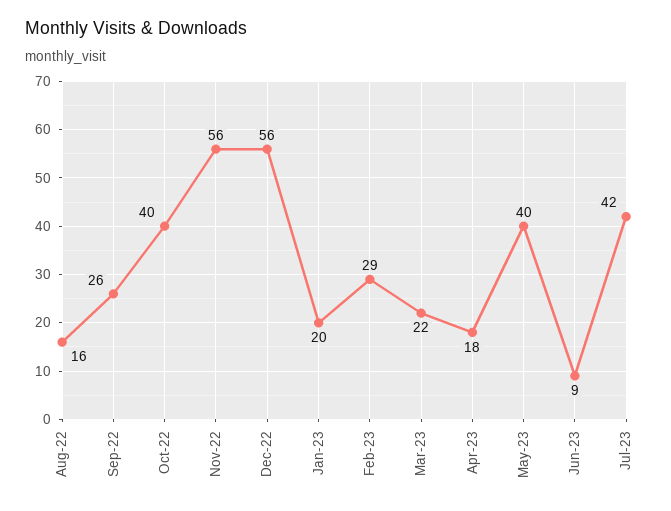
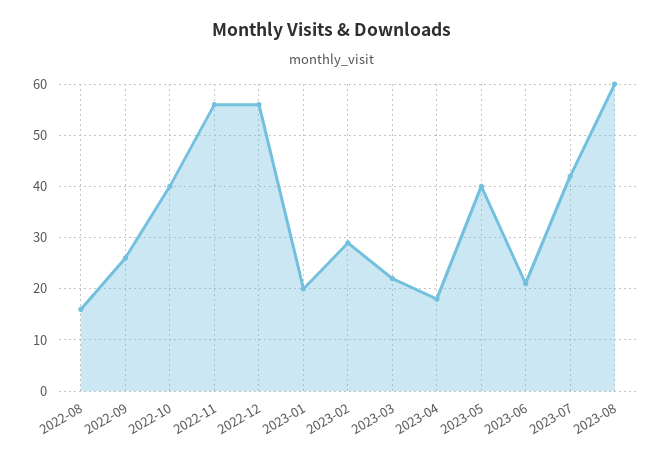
Jun-23: 9 -> 20
2023-08: none -> 60

